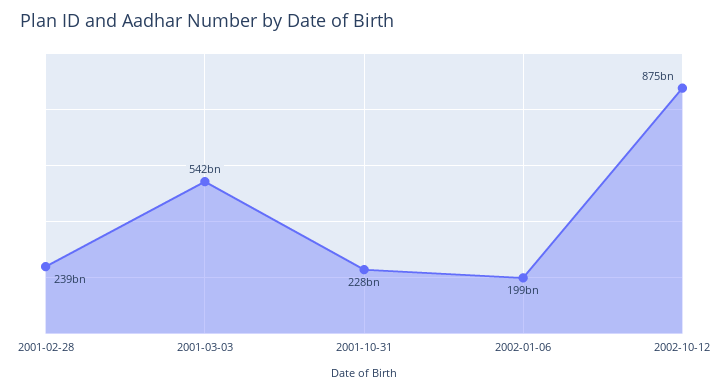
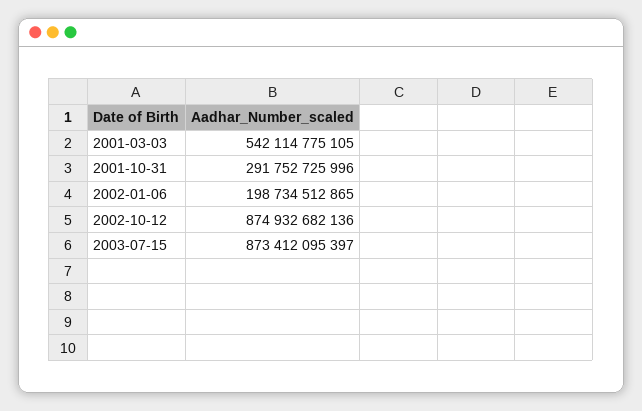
2001-02-28: 239000000000 -> none
2001-10-31: 228000000000 -> 291752725996
2003-07-15: none -> 873412095397

